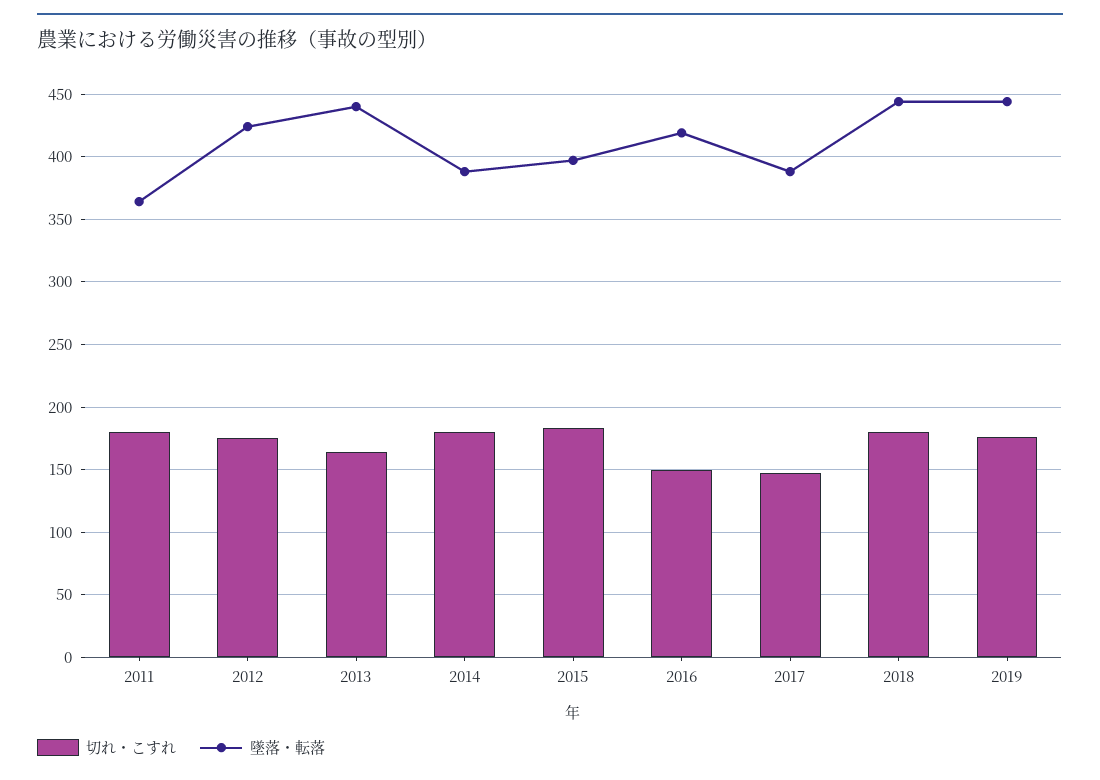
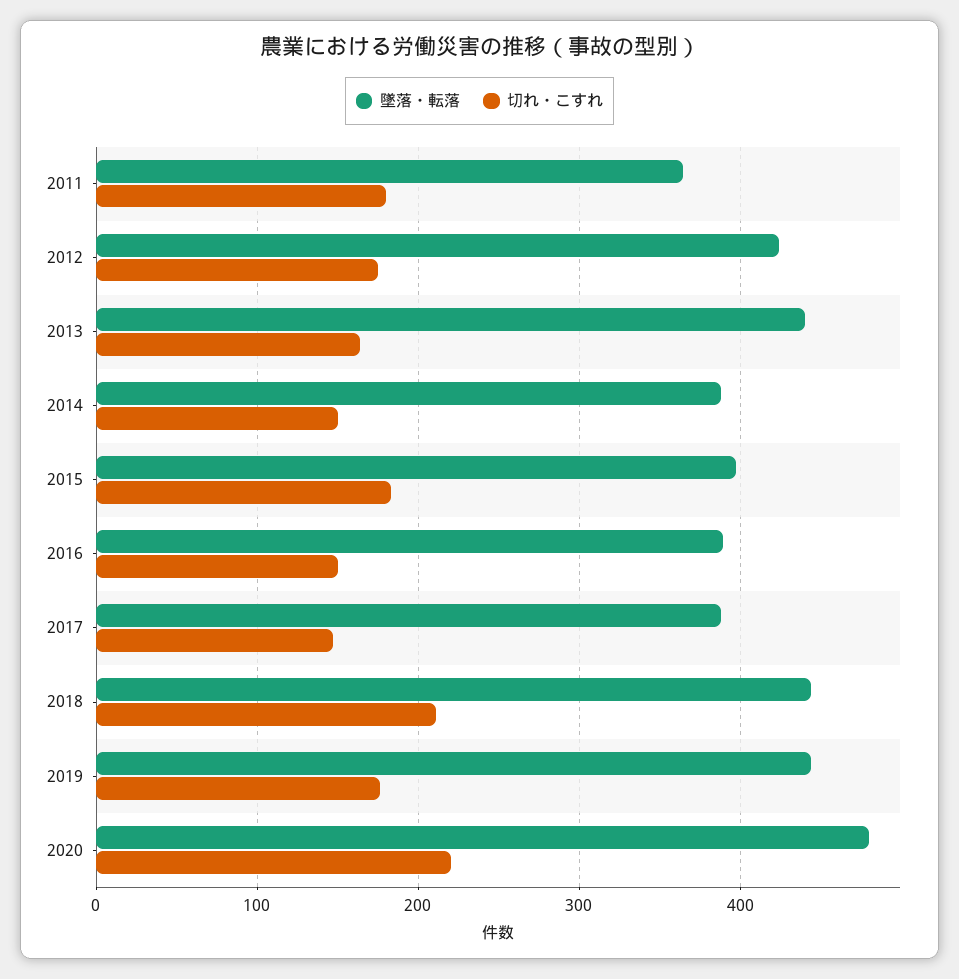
切れ・こすれ, 2014: 180 -> 150
墜落・転落, 2016: 420 -> 390
切れ・こすれ, 2018: 180 -> 210
墜落・転落, 2020: none -> 480
切れ・こすれ, 2020: none -> 220

